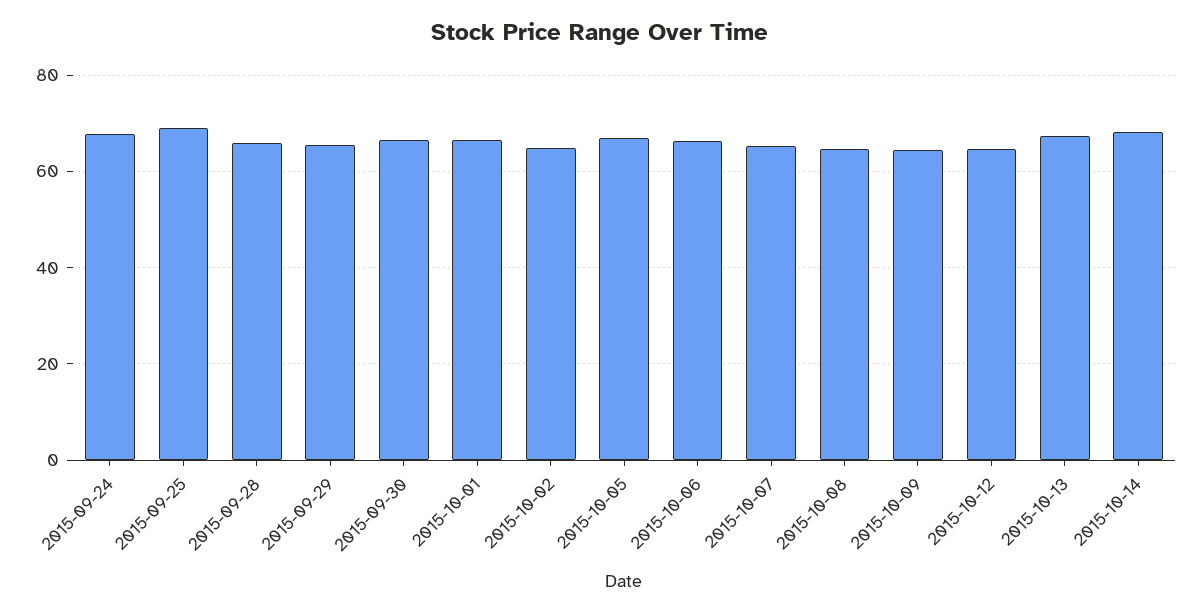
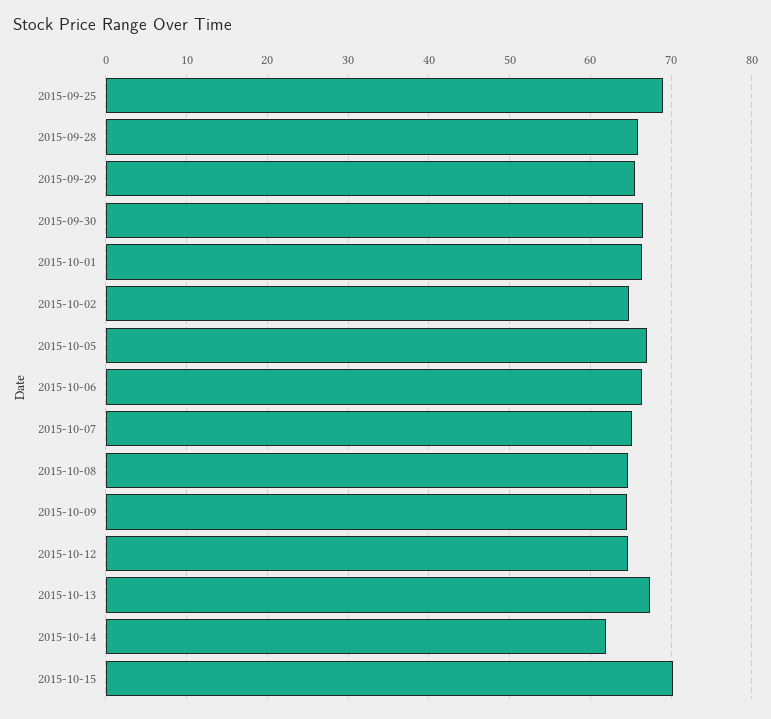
2015-09-24: 68 -> none
2015-10-14: 68 -> 62
2015-10-15: none -> 70

